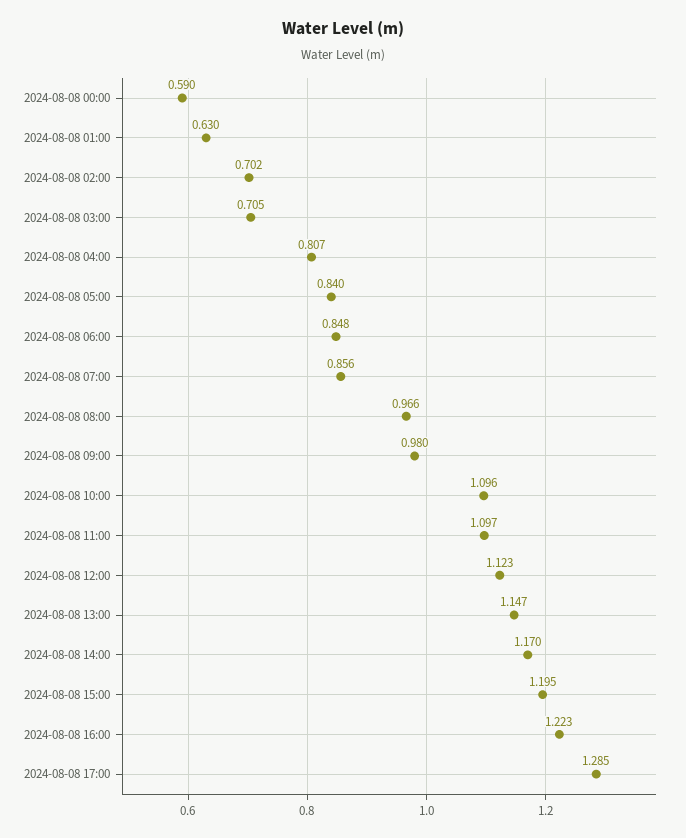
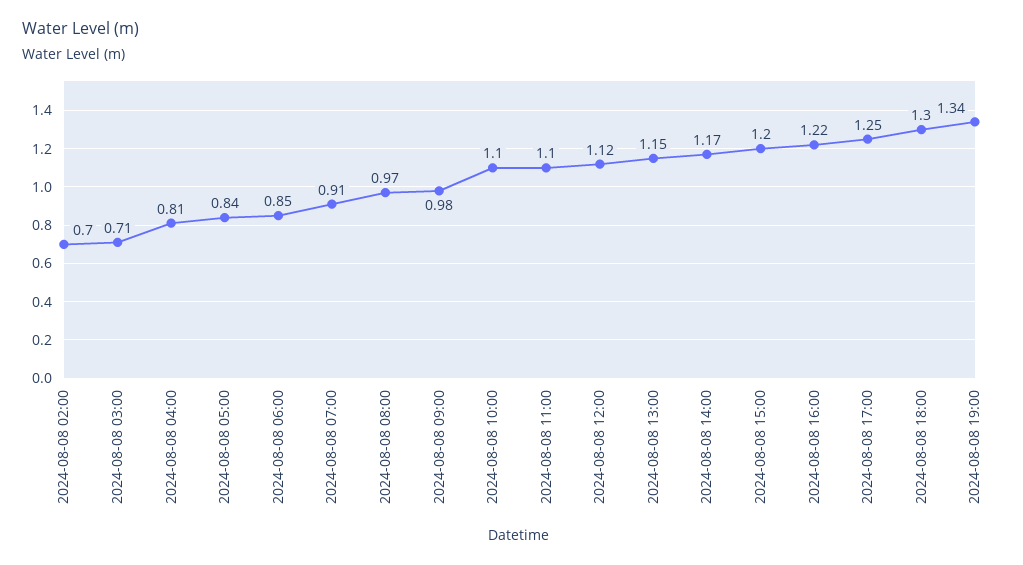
2024-08-08 00:00: 0.59 -> none
2024-08-08 01:00: 0.63 -> none
2024-08-08 07:00: 0.856 -> 0.91
2024-08-08 17:00: 1.285 -> 1.25
2024-08-08 18:00: none -> 1.3
2024-08-08 19:00: none -> 1.34

